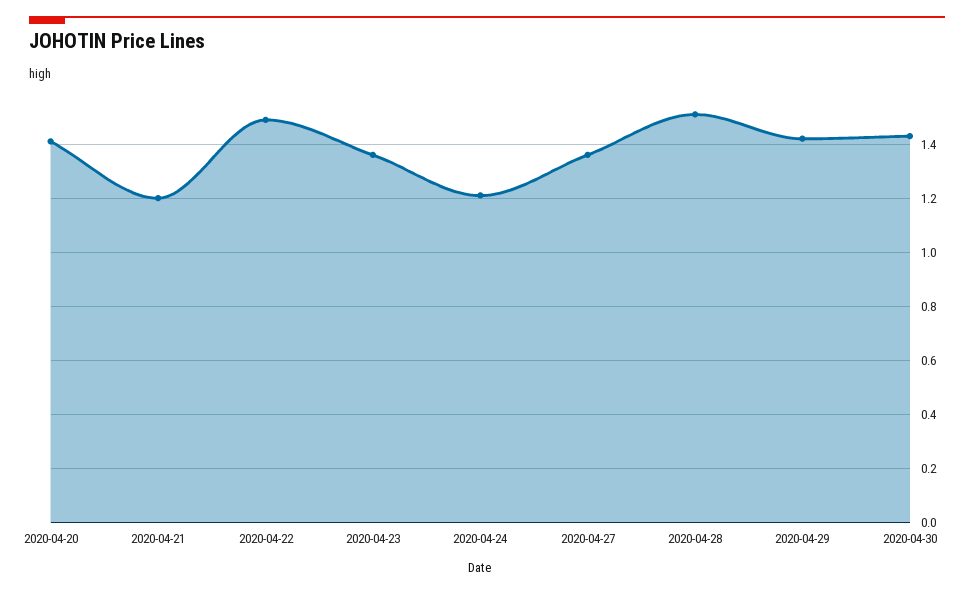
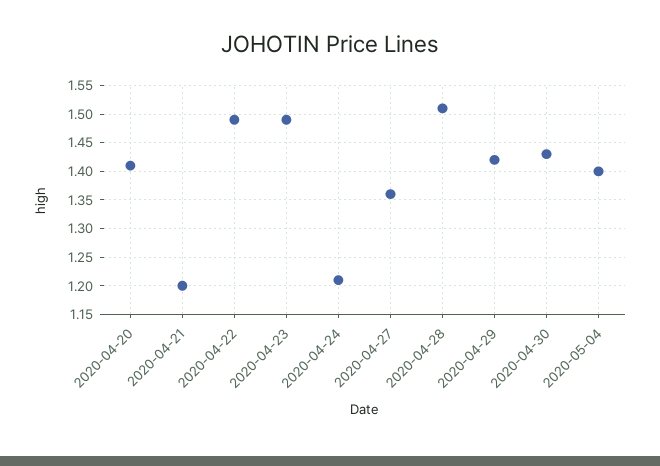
2020-04-23: 1.35 -> 1.5
2020-05-04: none -> 1.4

